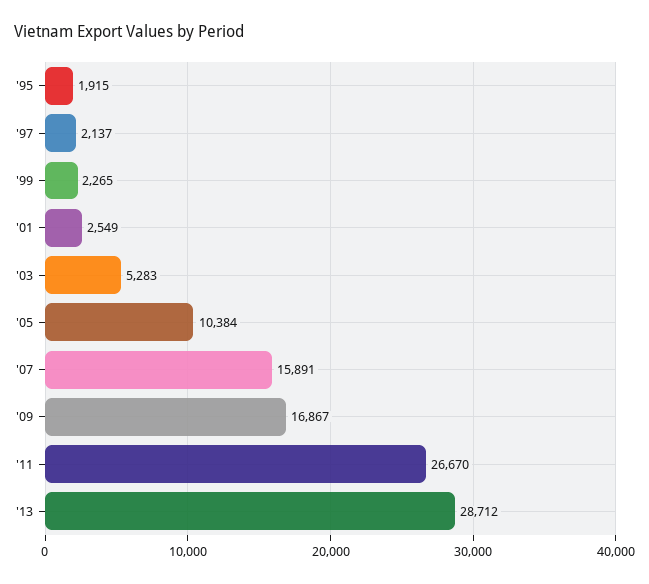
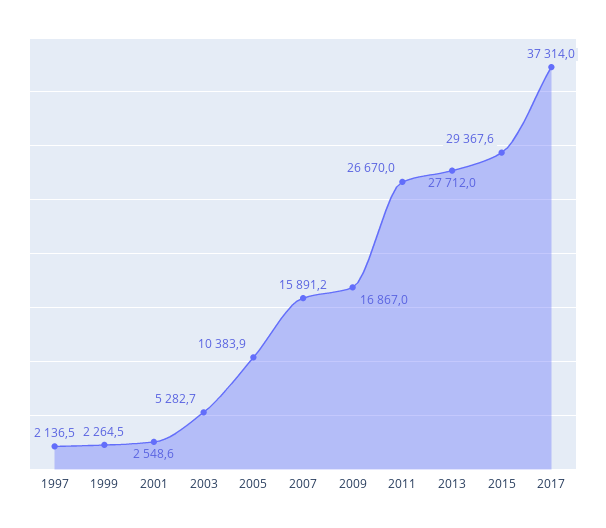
'95: 1915 -> none
'13: 28712 -> 27712
2015: none -> 29367.6
2017: none -> 37314

